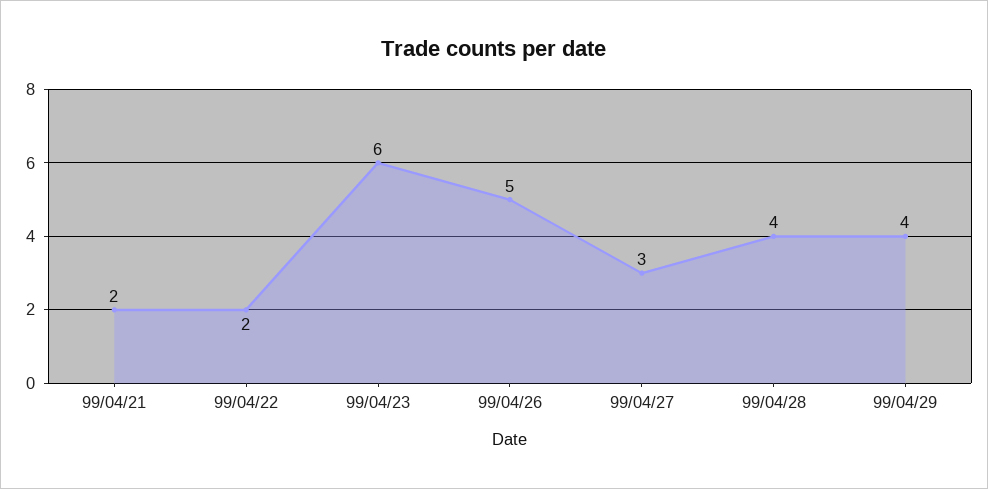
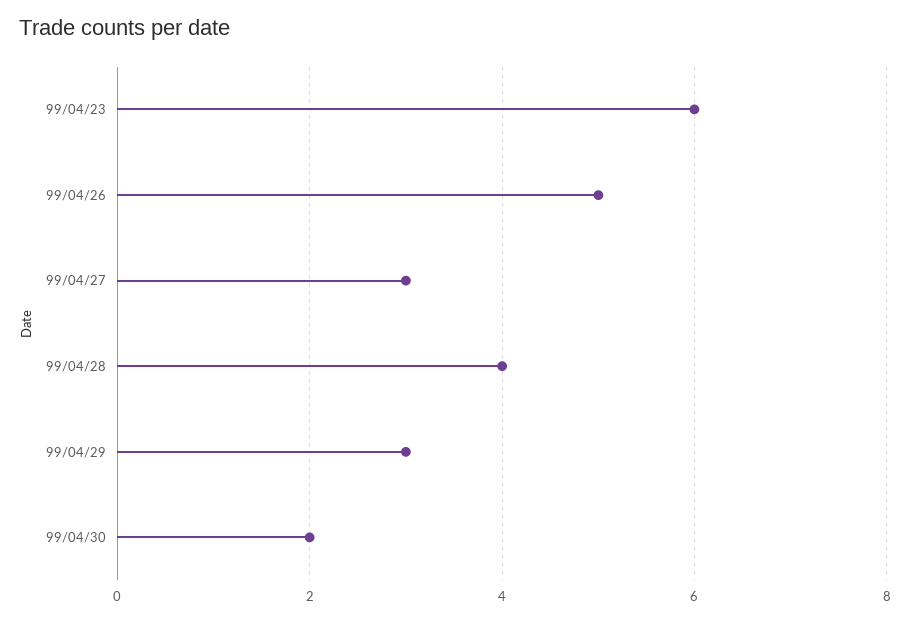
99/04/21: 2 -> none
99/04/22: 2 -> none
99/04/29: 4 -> 3
99/04/30: none -> 2

